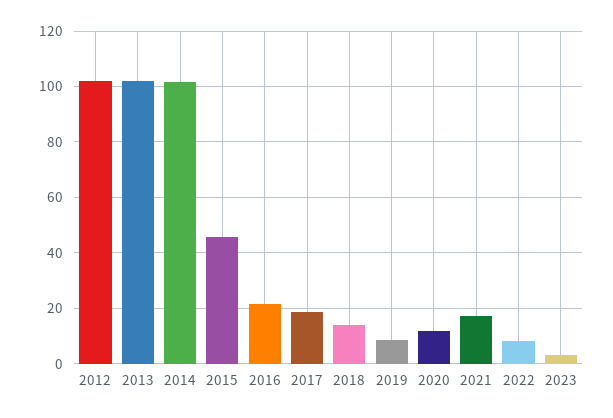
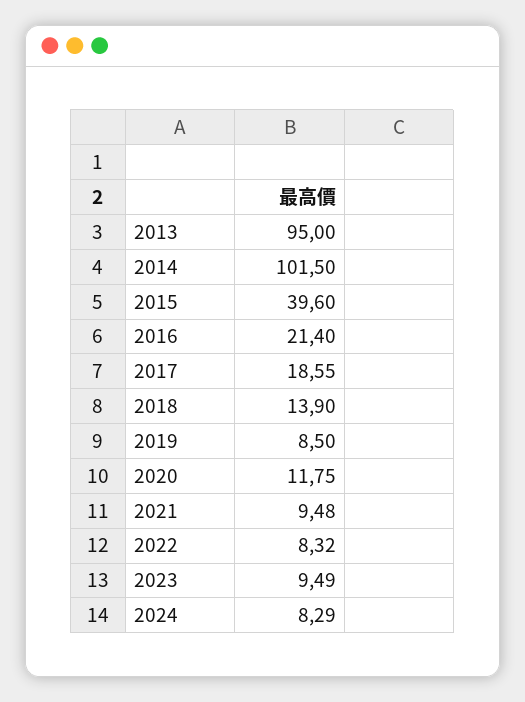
2012: 102.5 -> none
2013: 102.5 -> 95
2015: 45 -> 39.6
2021: 17.5 -> 9.48
2023: 2.5 -> 9.49
2024: none -> 8.29

